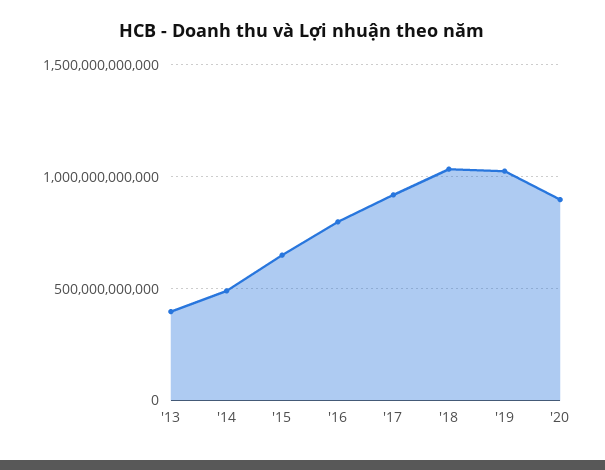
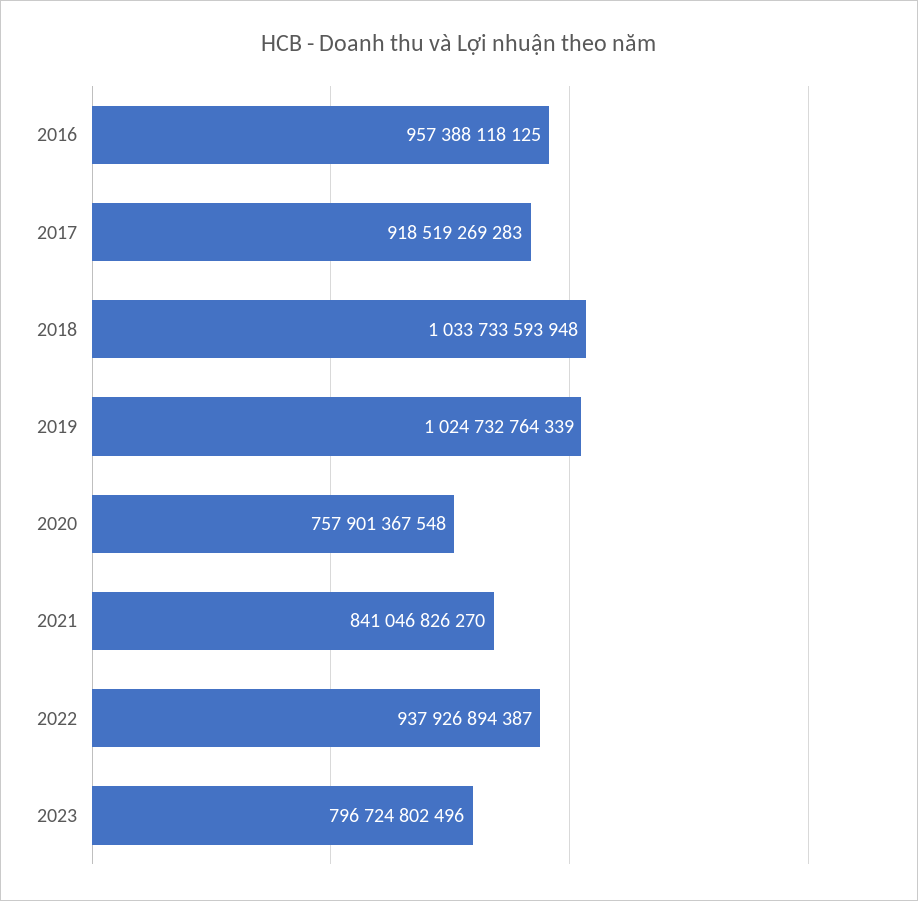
'13: 400000000000 -> none
'14: 500000000000 -> none
'15: 650000000000 -> none
'16: 800000000000 -> 957388118125
'20: 900000000000 -> 757901367548
2021: none -> 841046826270
2022: none -> 937926894387
2023: none -> 796724802496

